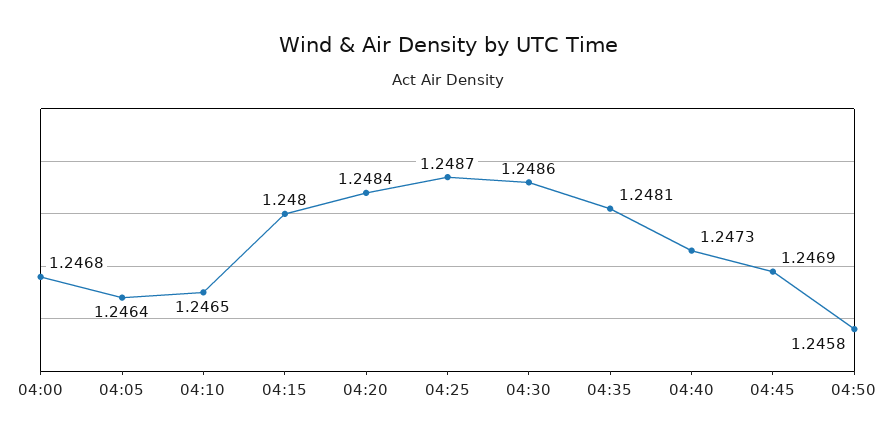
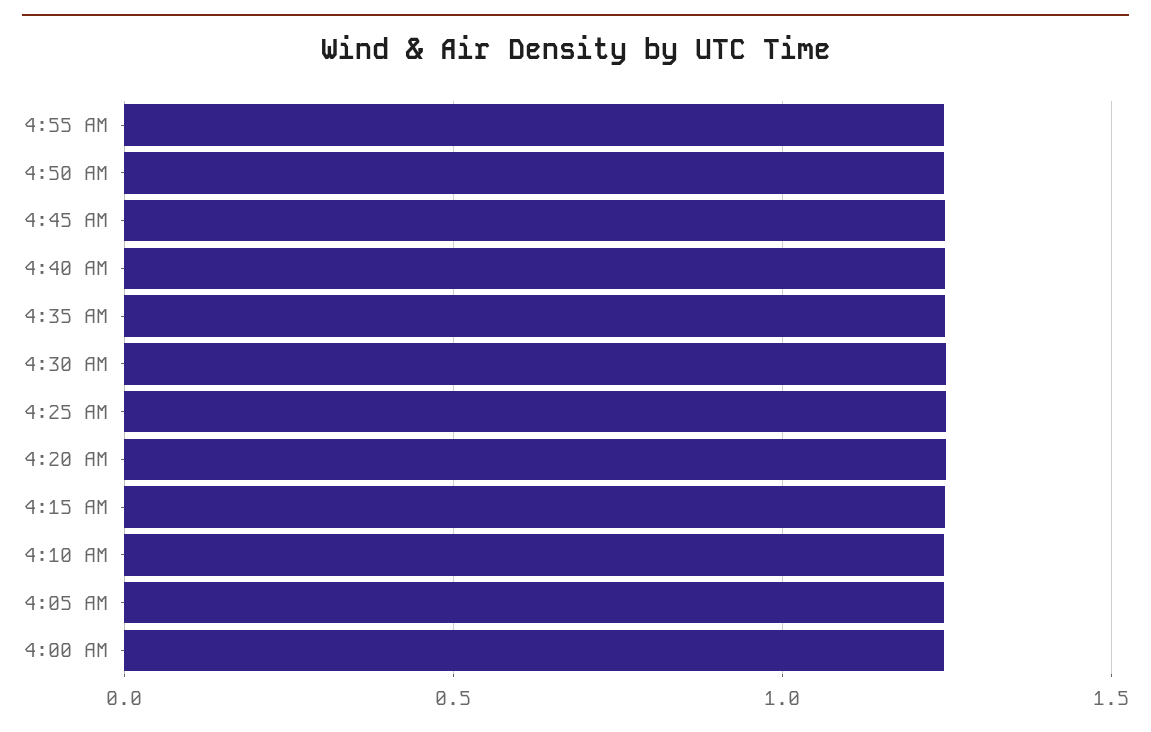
4:55 AM: none -> 1.25

